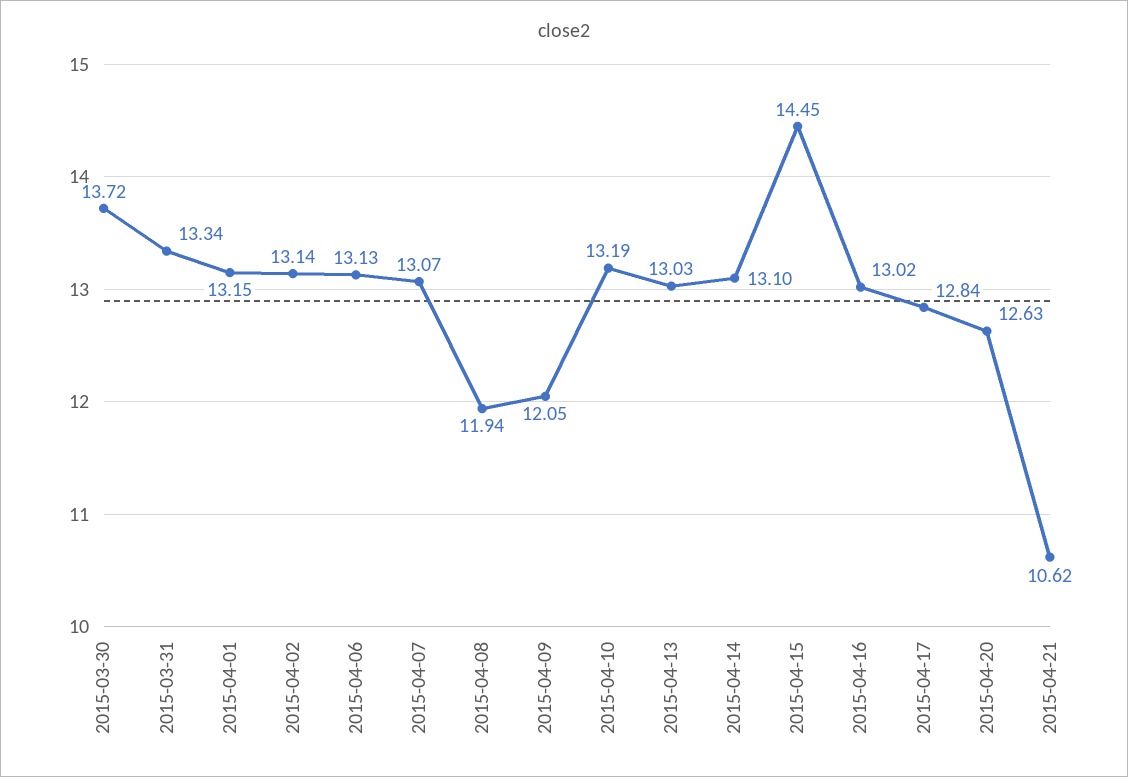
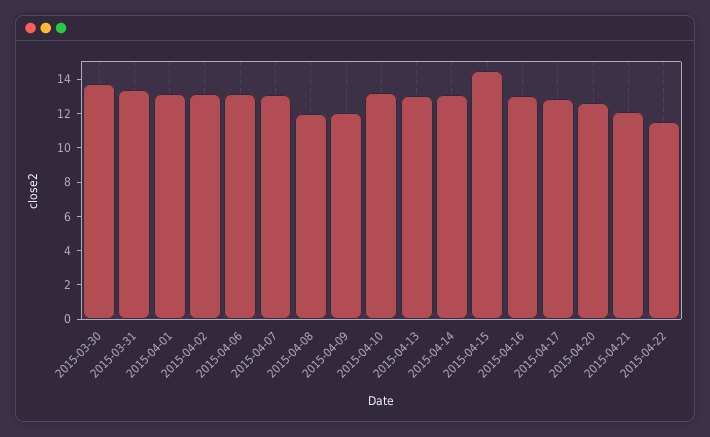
2015-04-21: 10.62 -> 12
2015-04-22: none -> 11.5

